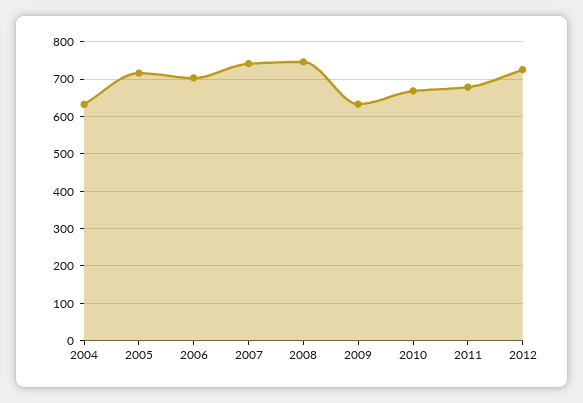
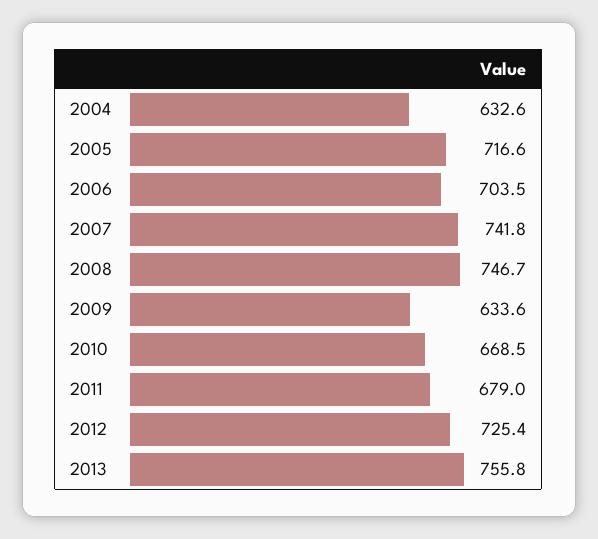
2013: none -> 755.8

